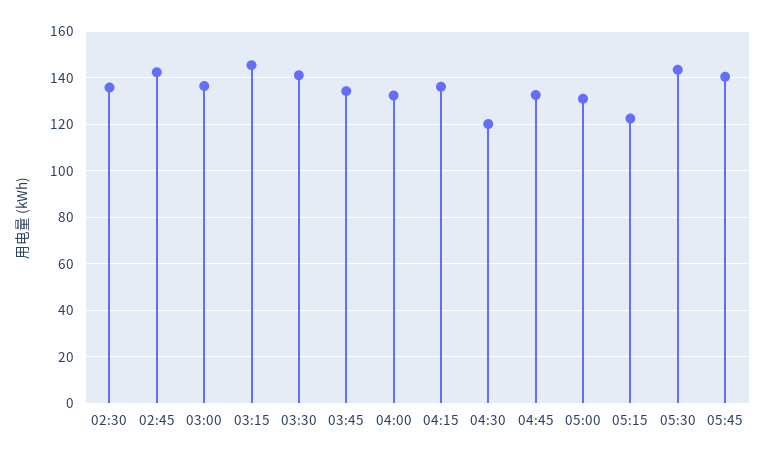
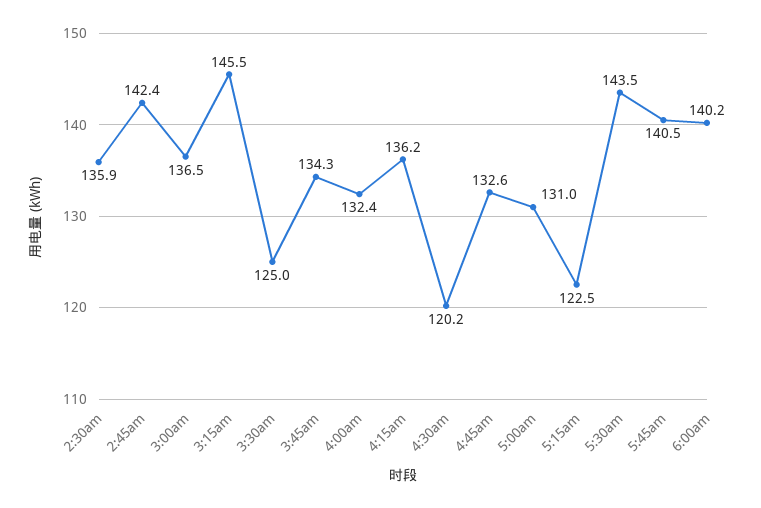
03:30: 140 -> 125
6:00am: none -> 140.2

